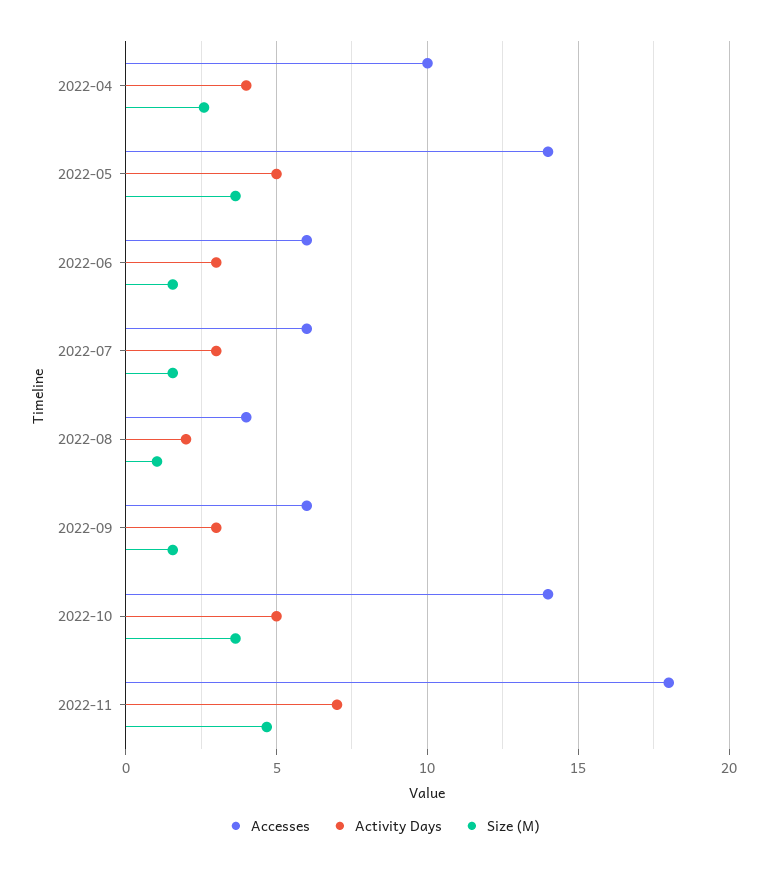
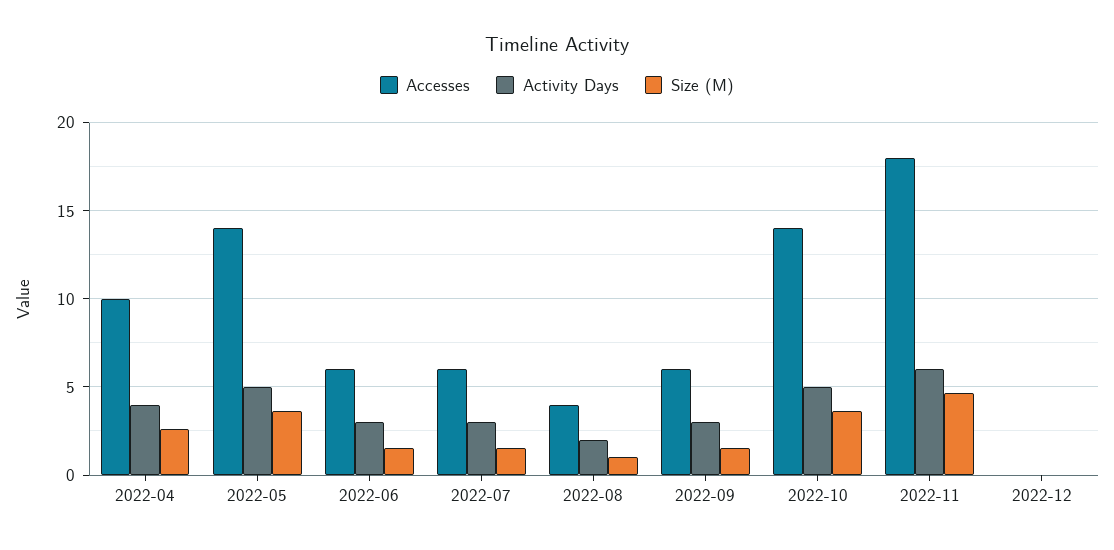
Activity Days, 2022-11: 7 -> 6
Accesses, 2022-12: none -> 0
Activity Days, 2022-12: none -> 0
Size (M), 2022-12: none -> 0

